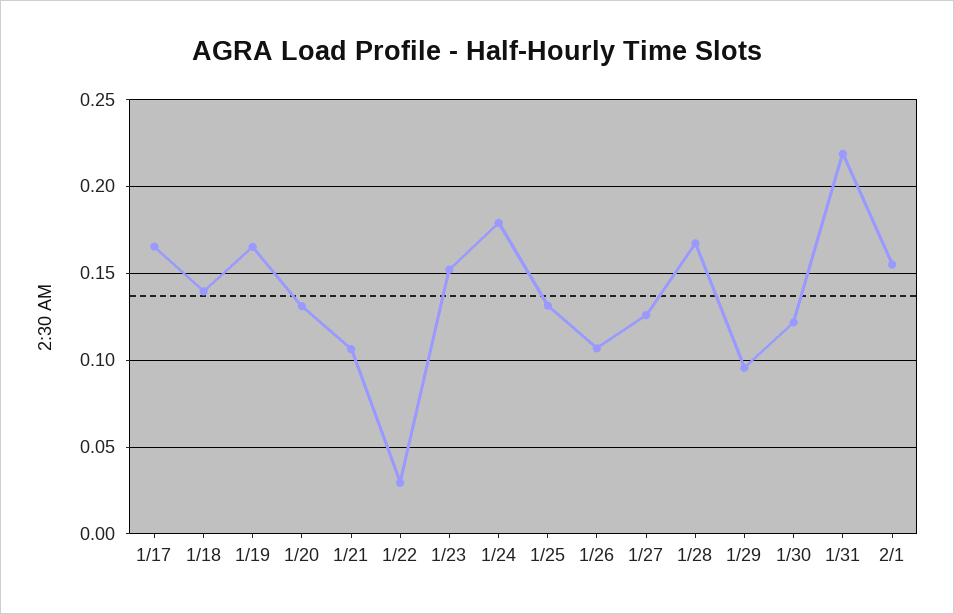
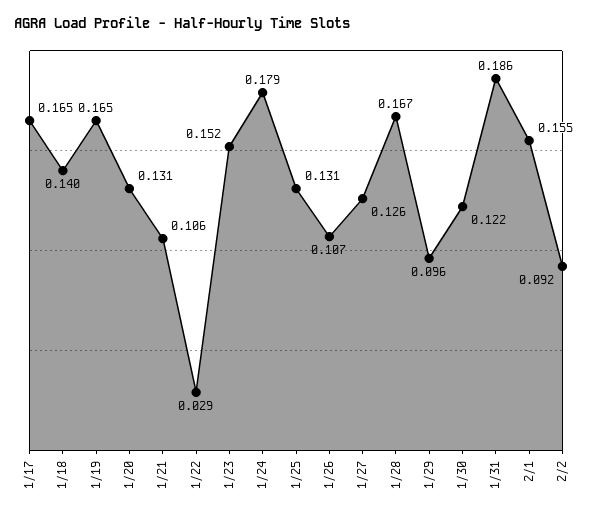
1/31: 0.22 -> 0.186
2/2: none -> 0.092

